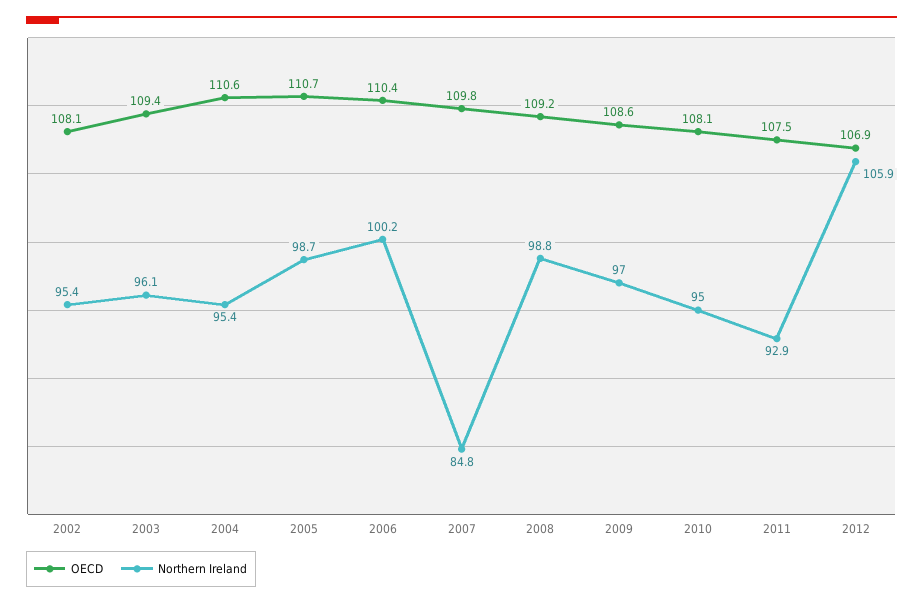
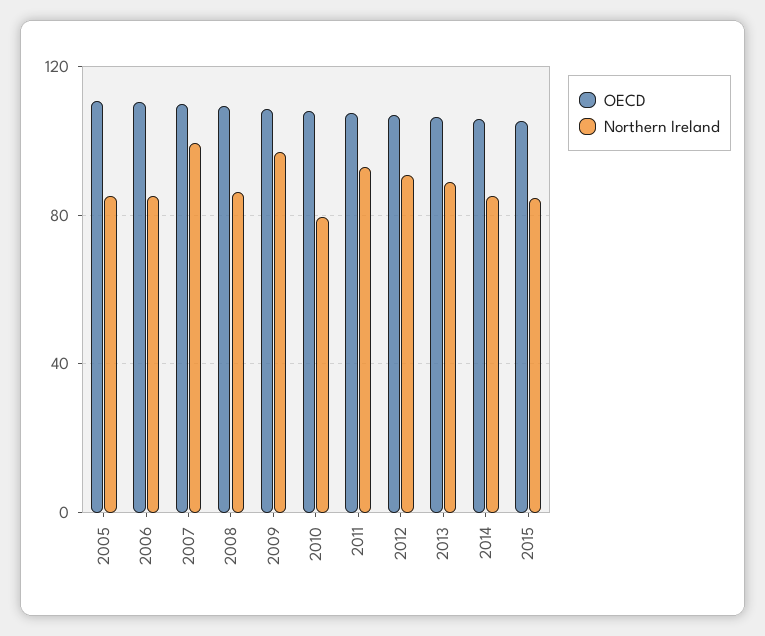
OECD, 2002: 108.1 -> none
Northern Ireland, 2002: 95.4 -> none
OECD, 2003: 109.4 -> none
Northern Ireland, 2003: 96.1 -> none
OECD, 2004: 110.6 -> none
Northern Ireland, 2004: 95.4 -> none
Northern Ireland, 2005: 98.7 -> 85
Northern Ireland, 2006: 100.2 -> 85
Northern Ireland, 2007: 84.8 -> 100
Northern Ireland, 2008: 98.8 -> 85
Northern Ireland, 2010: 95 -> 80
Northern Ireland, 2012: 105.9 -> 90
OECD, 2013: none -> 105
Northern Ireland, 2013: none -> 90
OECD, 2014: none -> 105
Northern Ireland, 2014: none -> 85
OECD, 2015: none -> 105
Northern Ireland, 2015: none -> 85

